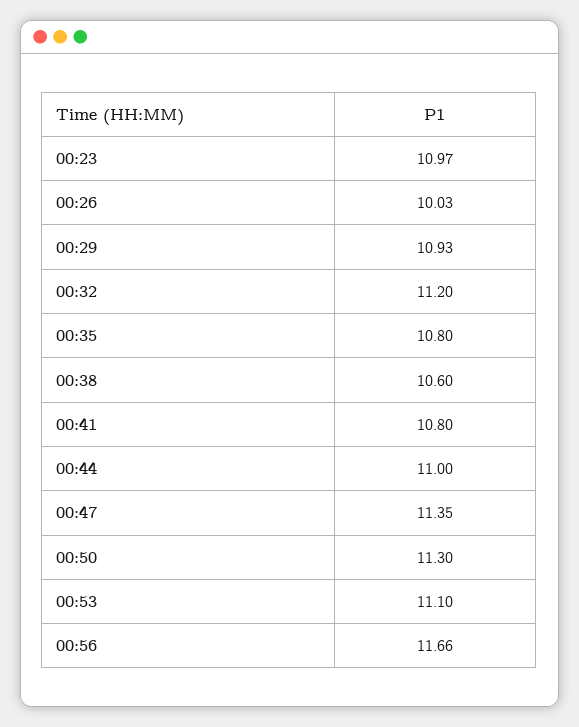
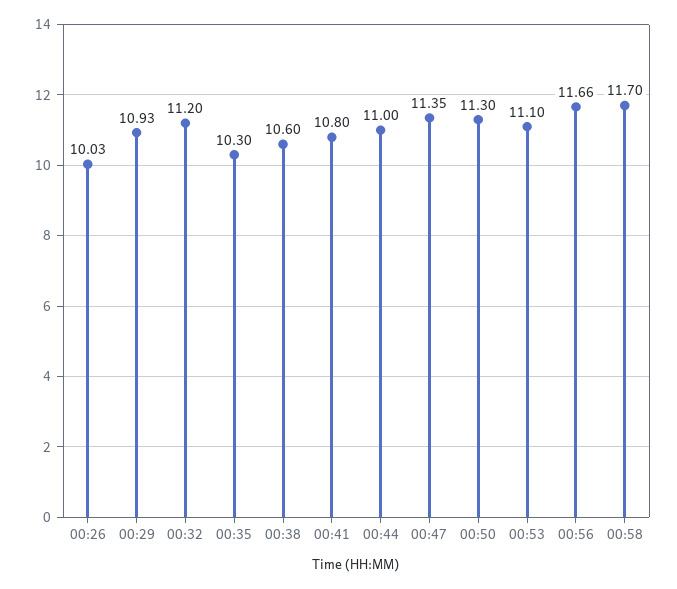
00:23: 10.97 -> none
00:35: 10.8 -> 10.3
00:58: none -> 11.7

